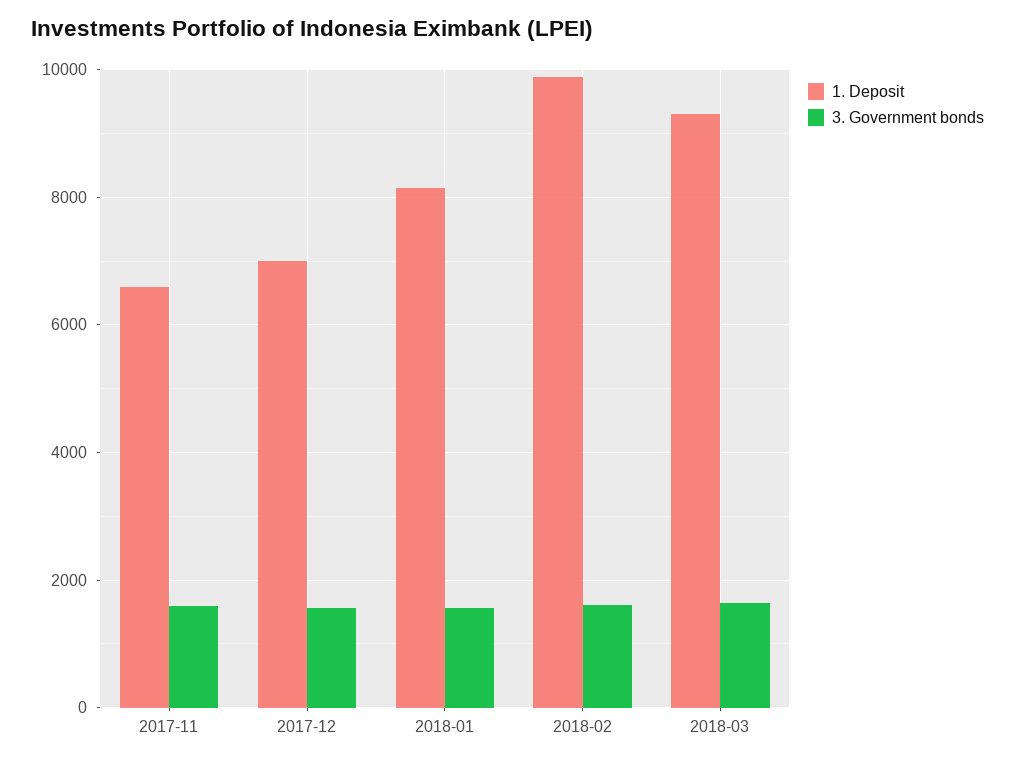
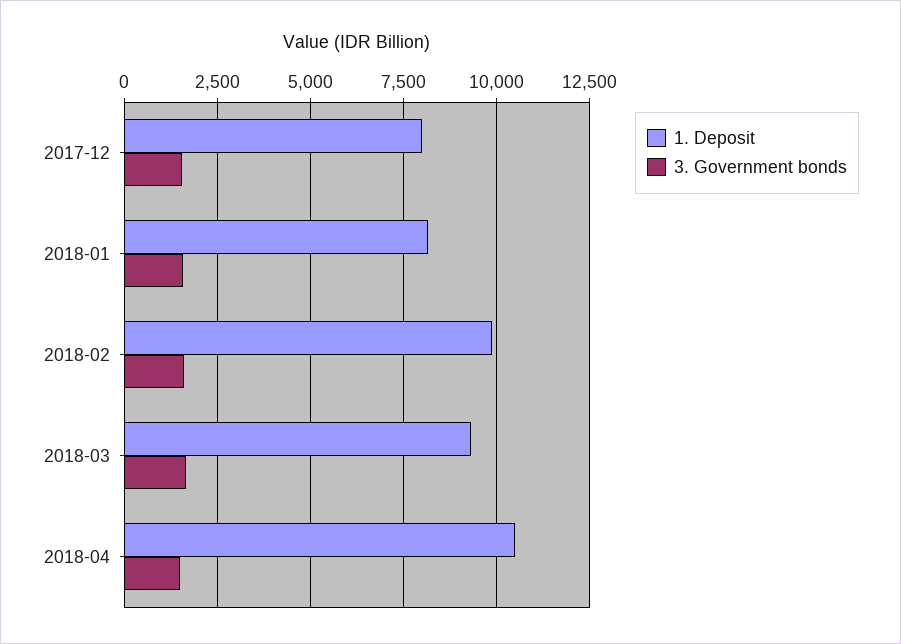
1. Deposit, 2017-11: 6600 -> none
3. Government bonds, 2017-11: 1600 -> none
1. Deposit, 2017-12: 7000 -> 8000
1. Deposit, 2018-04: none -> 10500
3. Government bonds, 2018-04: none -> 1500

